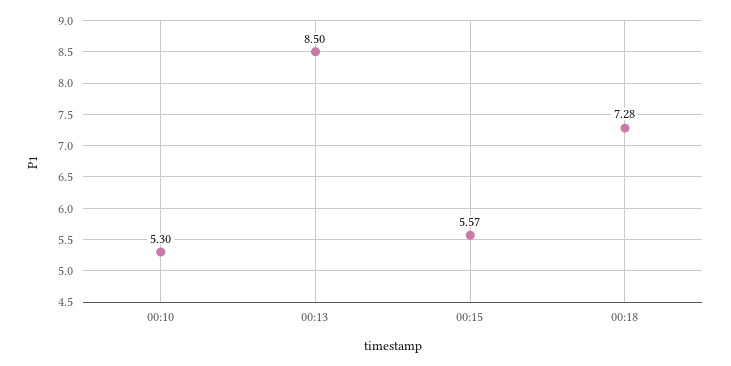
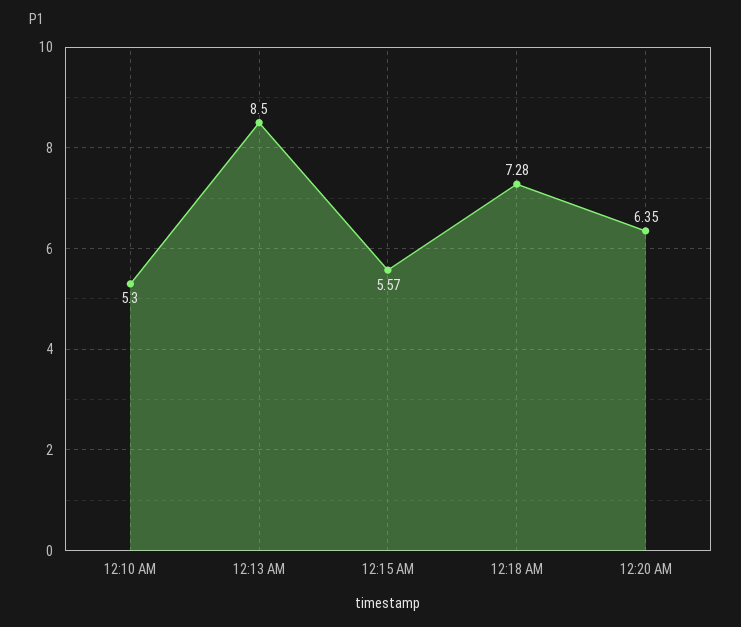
12:20 AM: none -> 6.35

